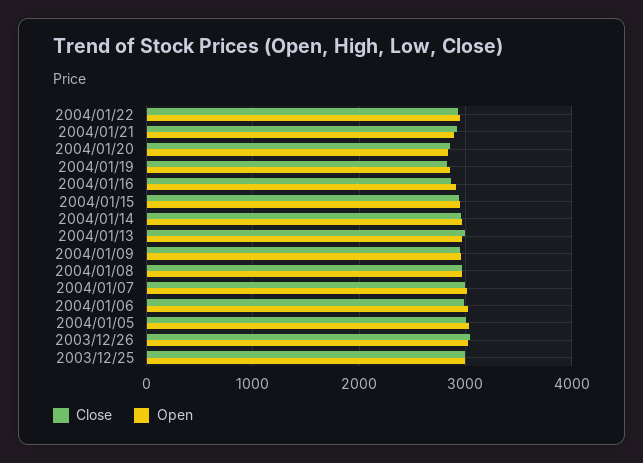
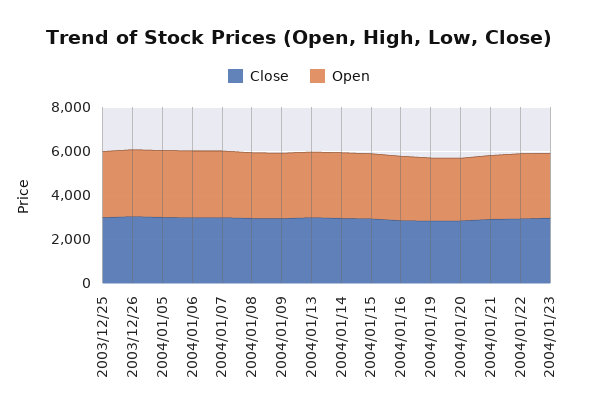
Close, 2004/01/23: none -> 3000
Open, 2004/01/23: none -> 3000

